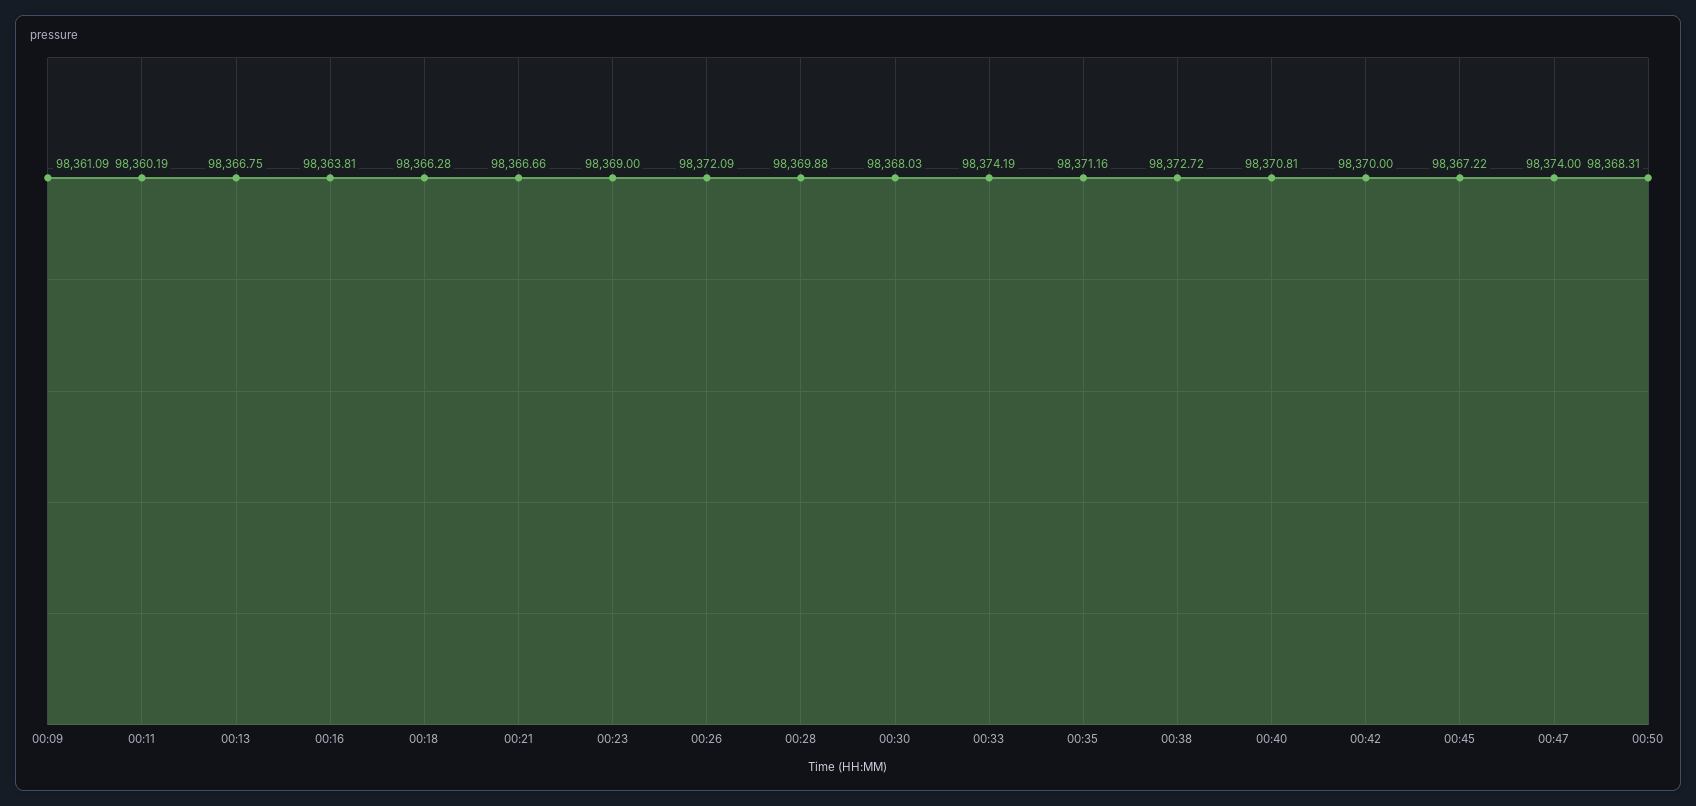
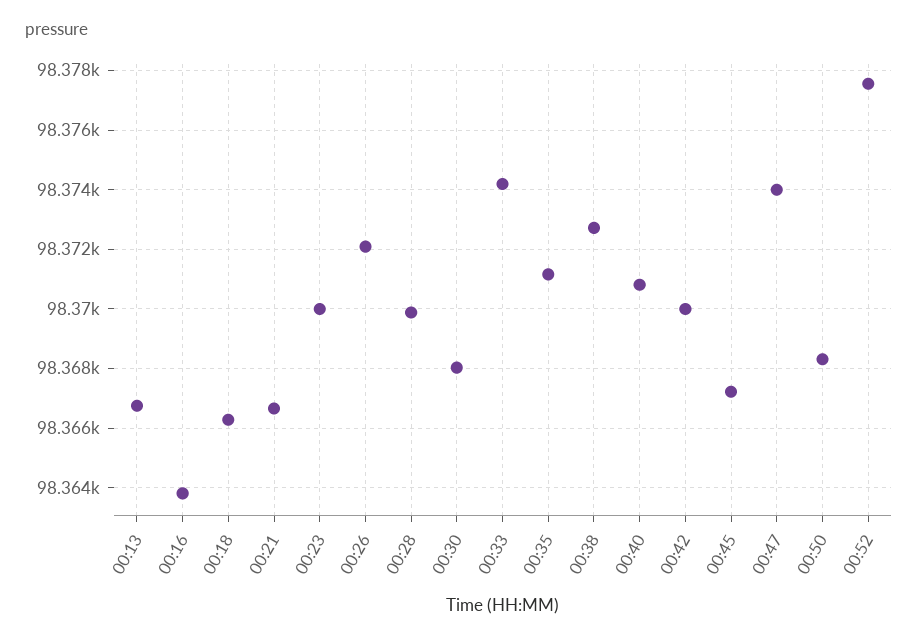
00:09: 98361.09 -> none
00:11: 98360.19 -> none
00:23: 98369 -> 98370
00:52: none -> 98377.5

